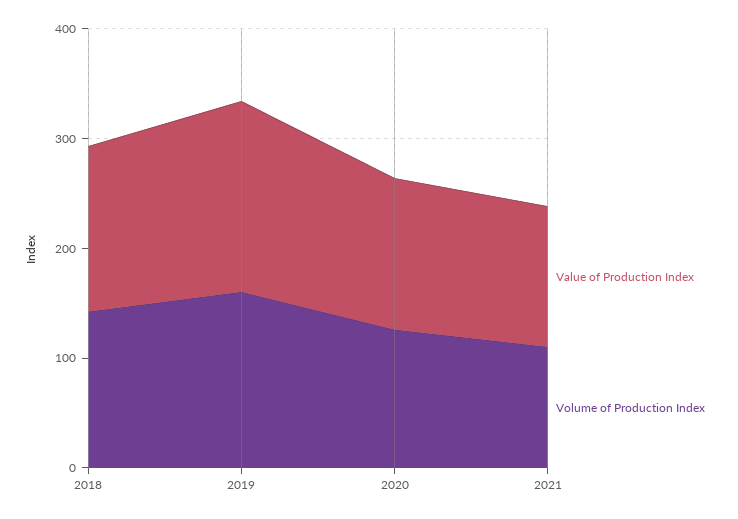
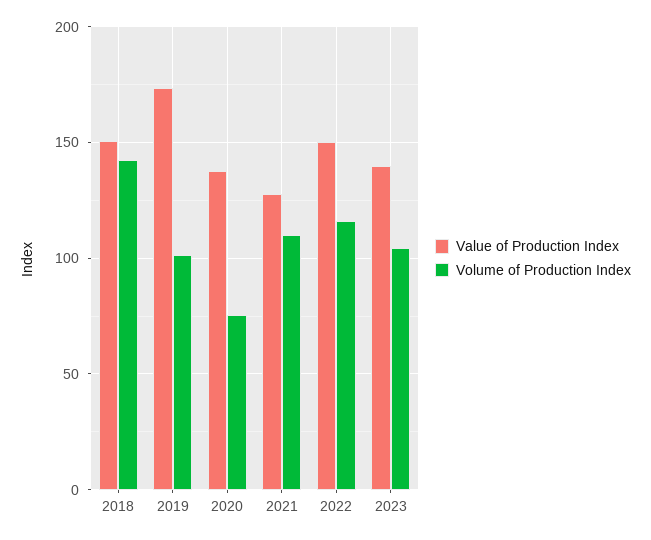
Volume of Production Index, 2019: 160 -> 100
Volume of Production Index, 2020: 120 -> 75
Value of Production Index, 2022: none -> 150
Volume of Production Index, 2022: none -> 115
Value of Production Index, 2023: none -> 140
Volume of Production Index, 2023: none -> 105

